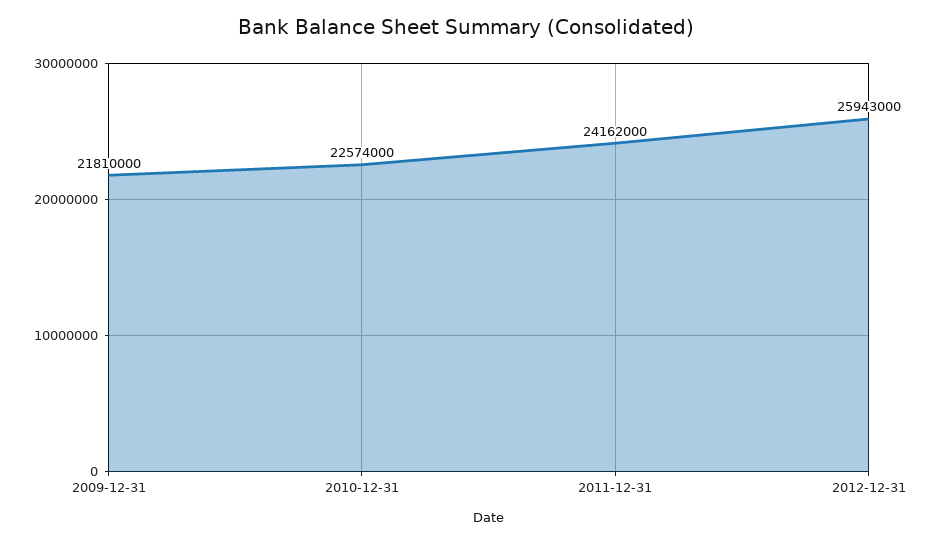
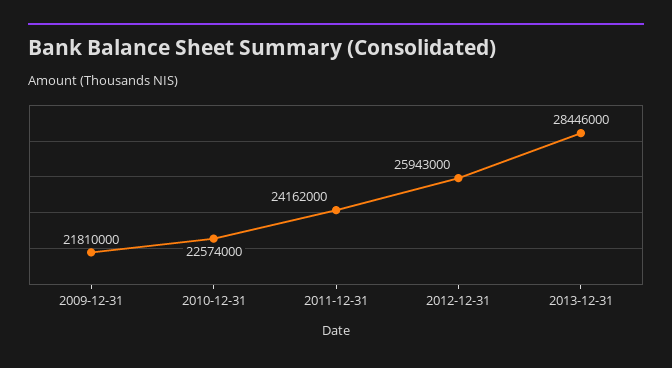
2013-12-31: none -> 28446000

